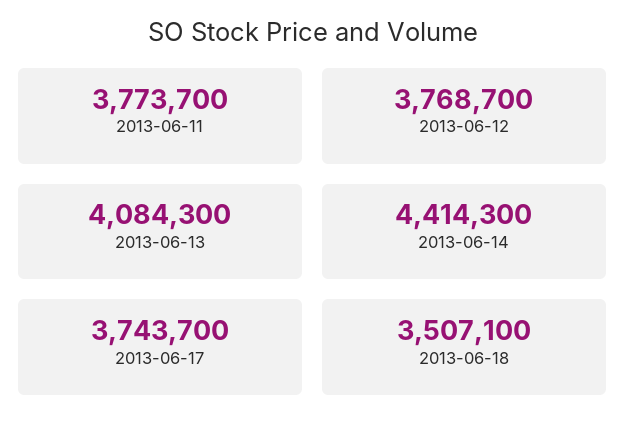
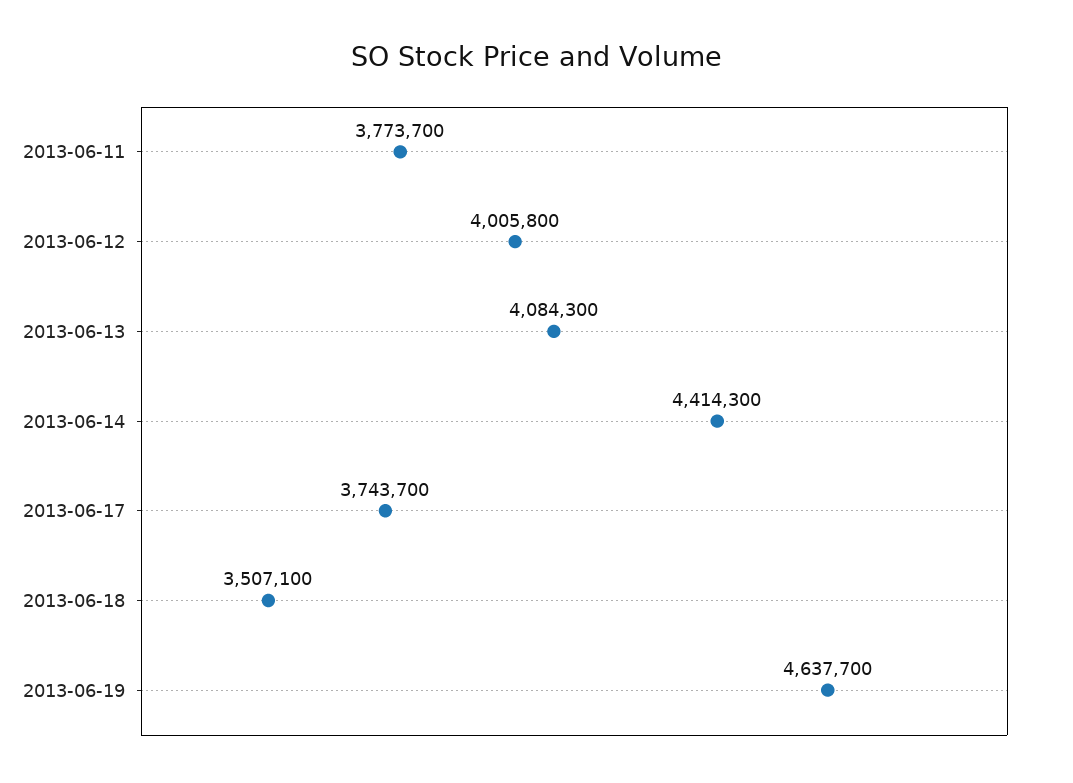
2013-06-12: 3768700 -> 4005800
2013-06-19: none -> 4637700

